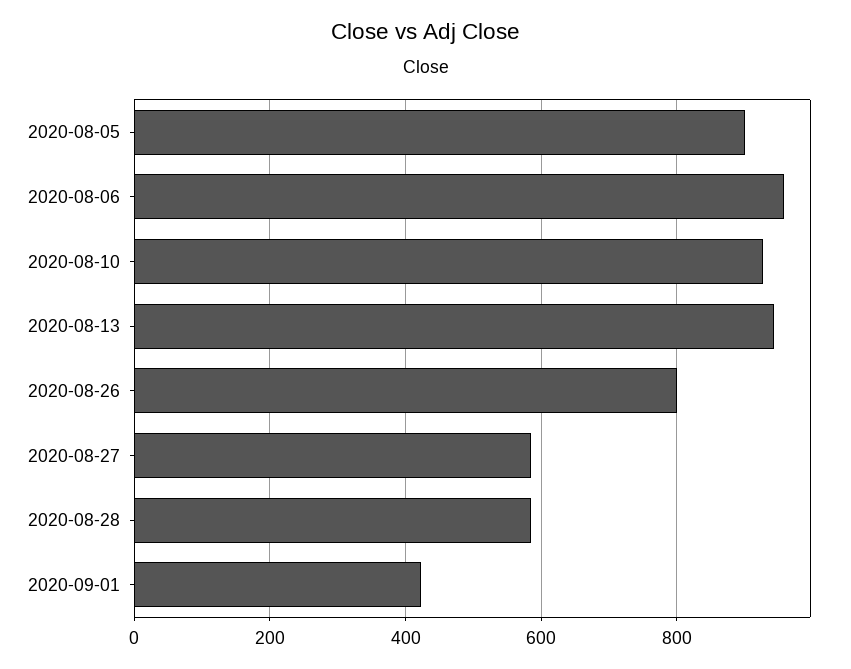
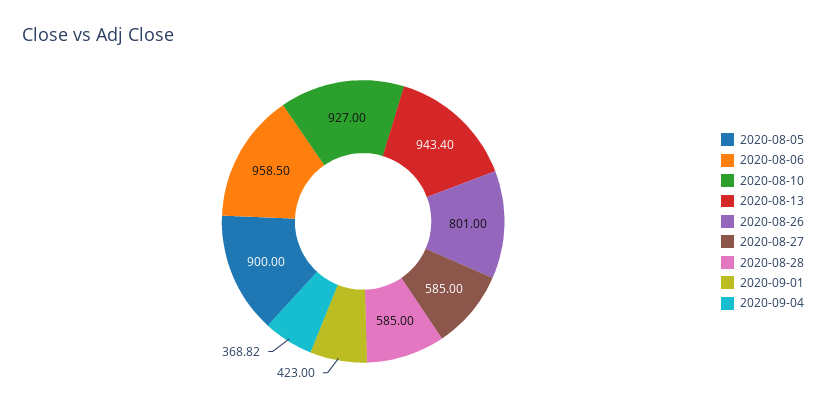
2020-09-04: none -> 368.82

